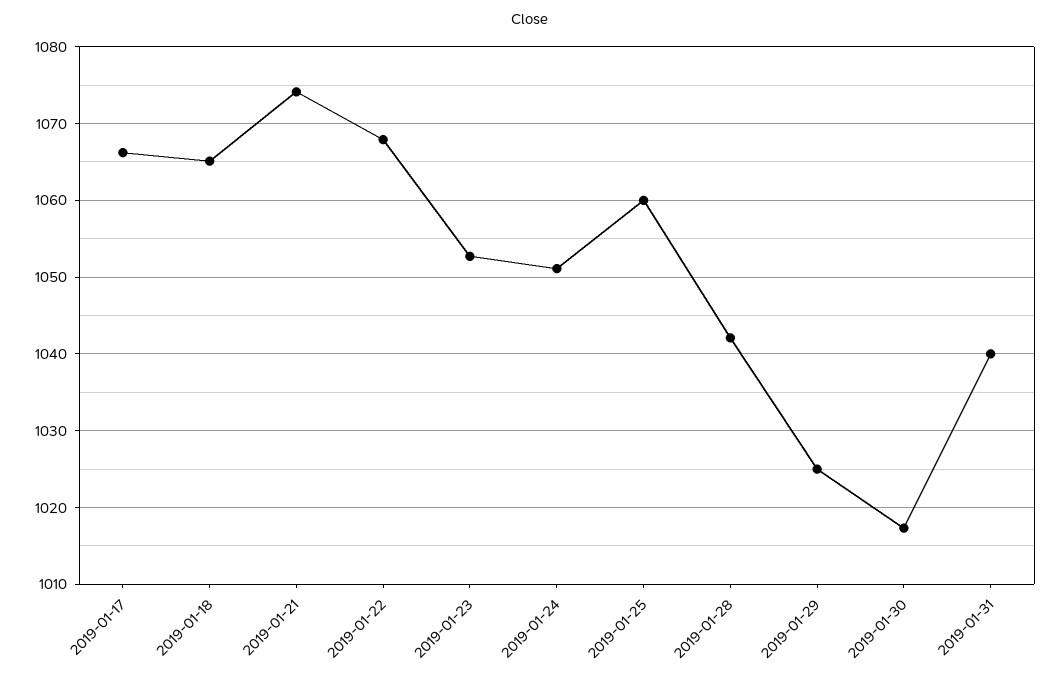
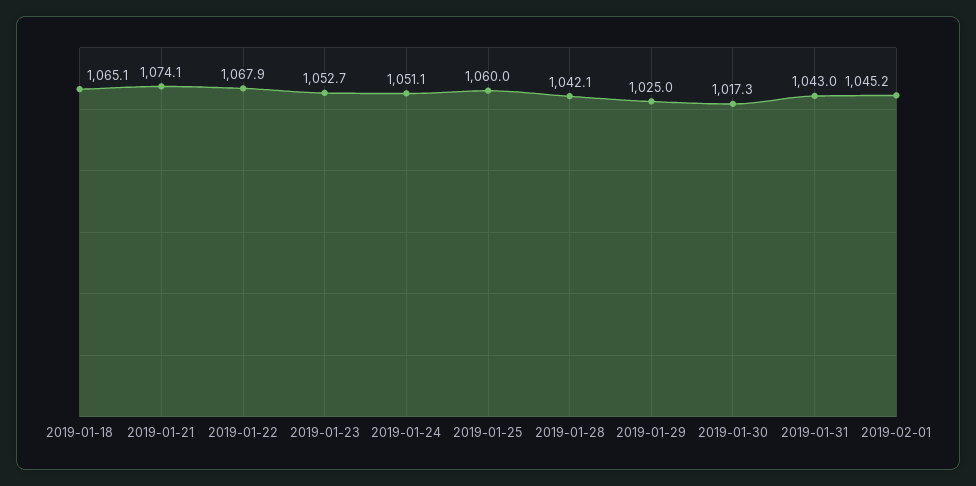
2019-01-17: 1066 -> none
2019-01-31: 1040 -> 1043
2019-02-01: none -> 1045.2

